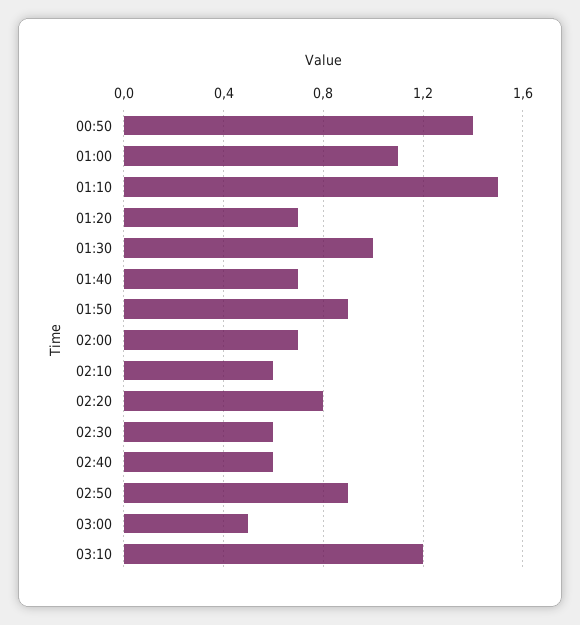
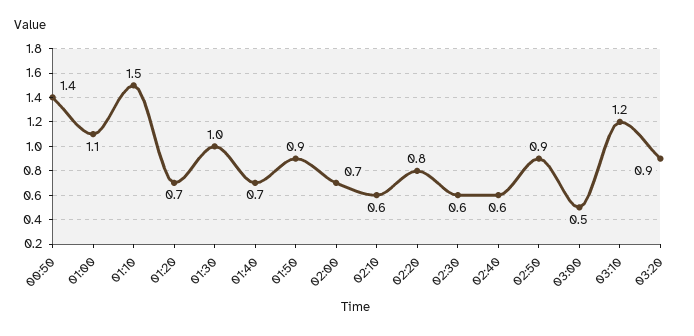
03:20: none -> 0.9

